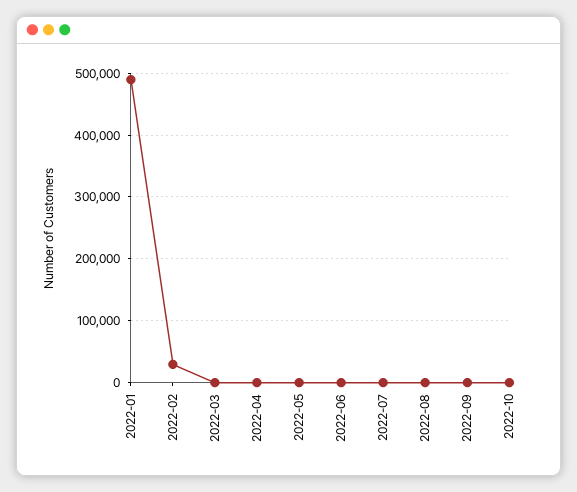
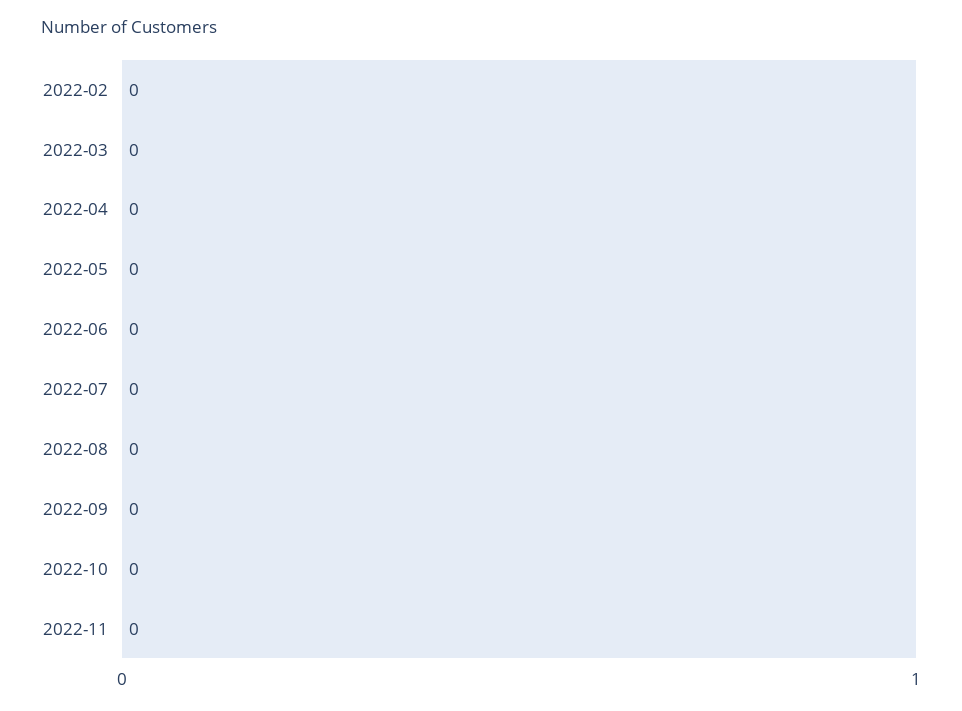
2022-01: 490000 -> none
2022-02: 30000 -> 0
2022-11: none -> 0

